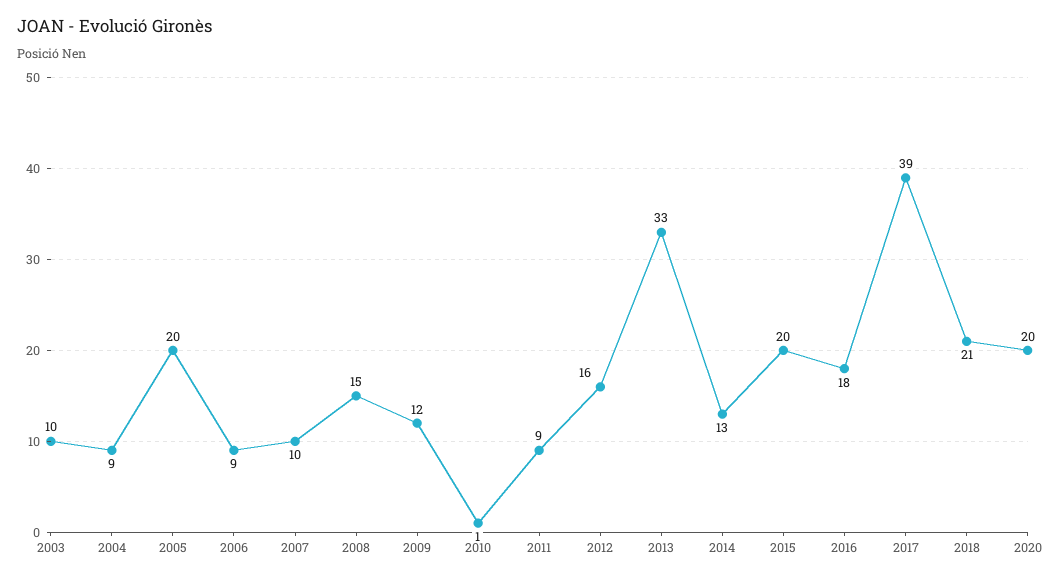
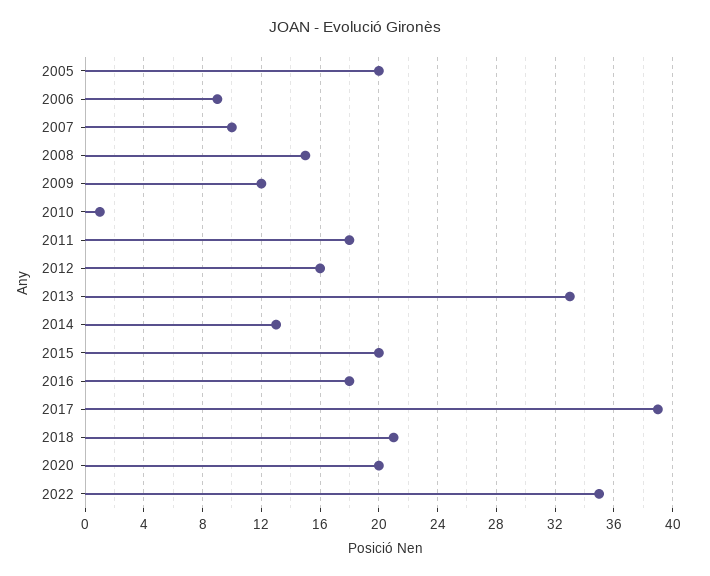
2003: 10 -> none
2004: 9 -> none
2011: 9 -> 18
2022: none -> 35

